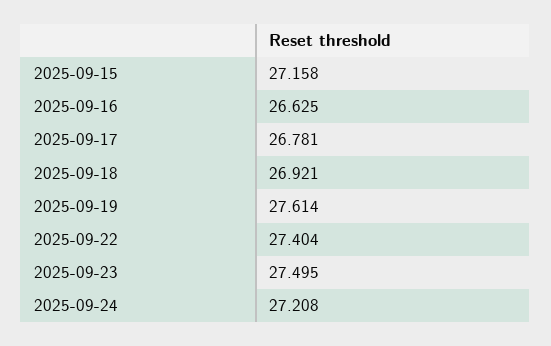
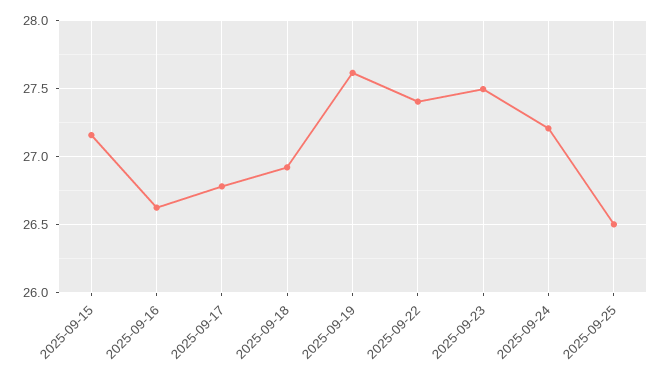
2025-09-25: none -> 26.5

